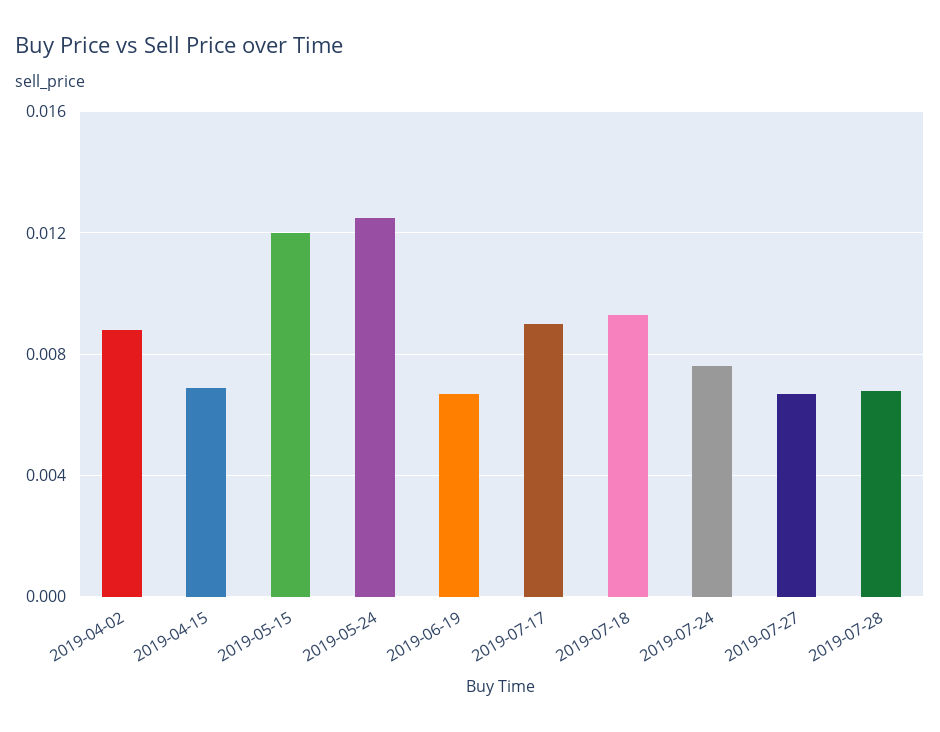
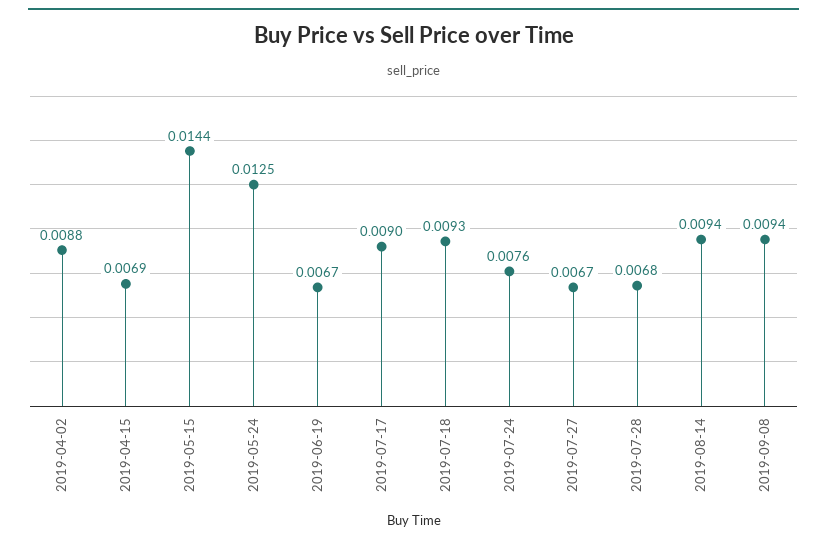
2019-05-15: 0.012 -> 0.0144
2019-08-14: none -> 0.0094
2019-09-08: none -> 0.0094

